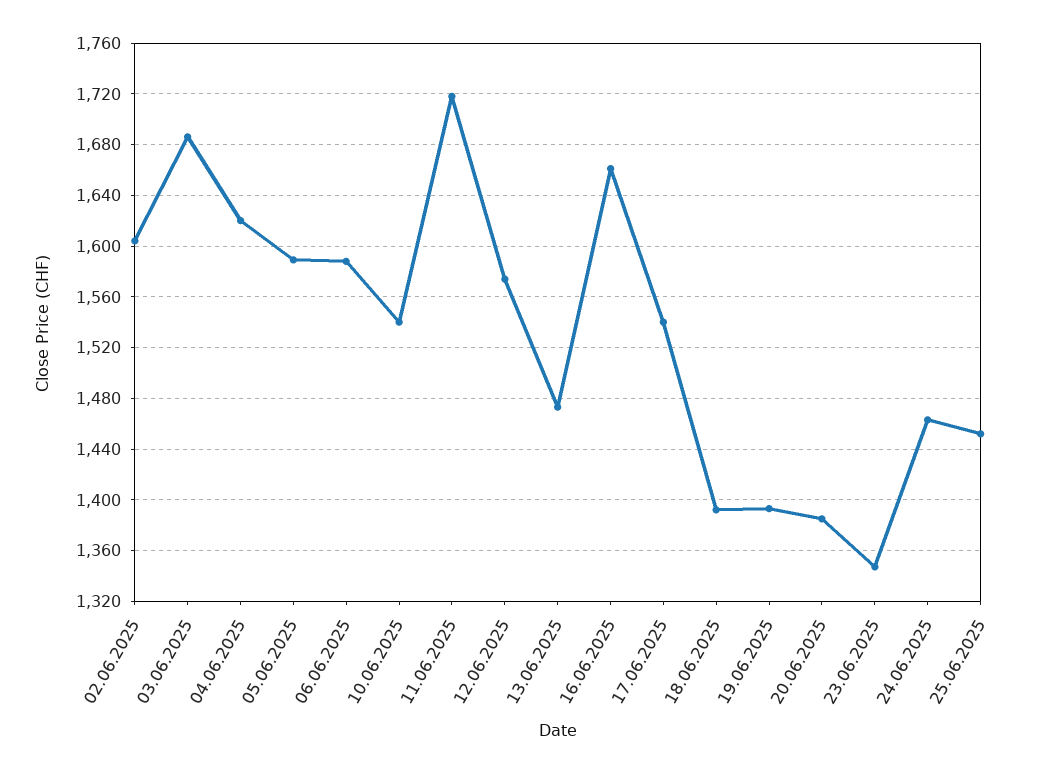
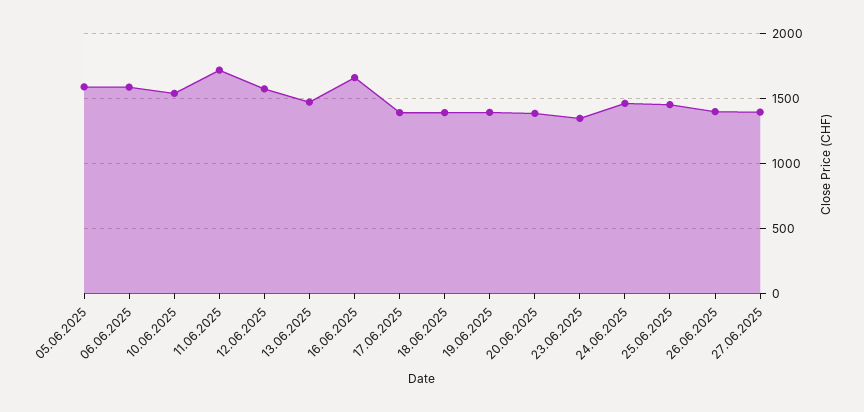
02.06.2025: 1605 -> none
03.06.2025: 1685 -> none
04.06.2025: 1620 -> none
17.06.2025: 1540 -> 1400
26.06.2025: none -> 1400
27.06.2025: none -> 1400

